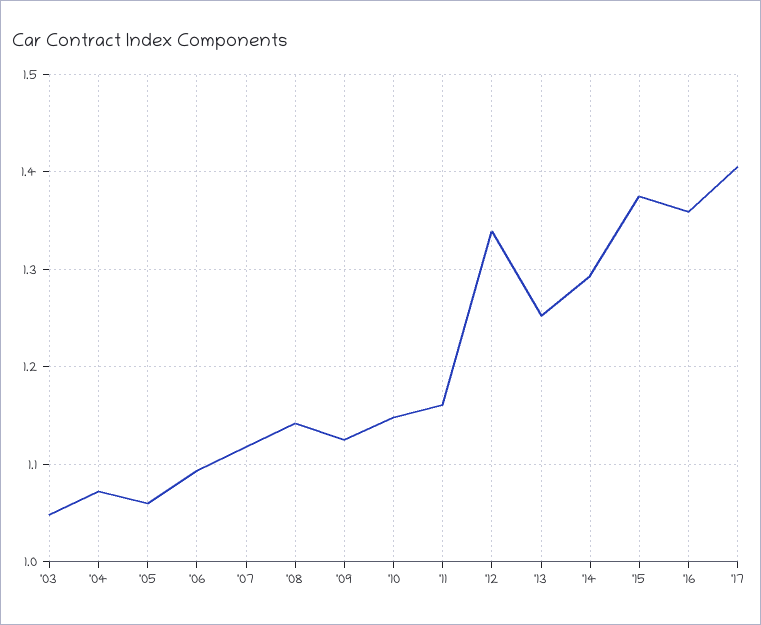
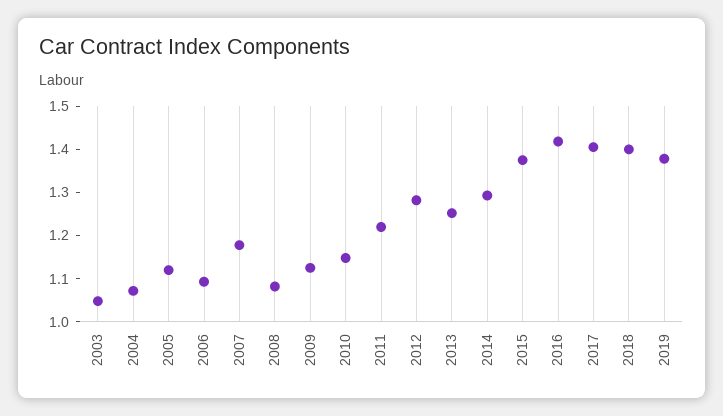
'05: 1.06 -> 1.12
'07: 1.12 -> 1.18
'08: 1.14 -> 1.08
'11: 1.16 -> 1.22
'12: 1.34 -> 1.28
'16: 1.36 -> 1.42
2018: none -> 1.4
2019: none -> 1.38

